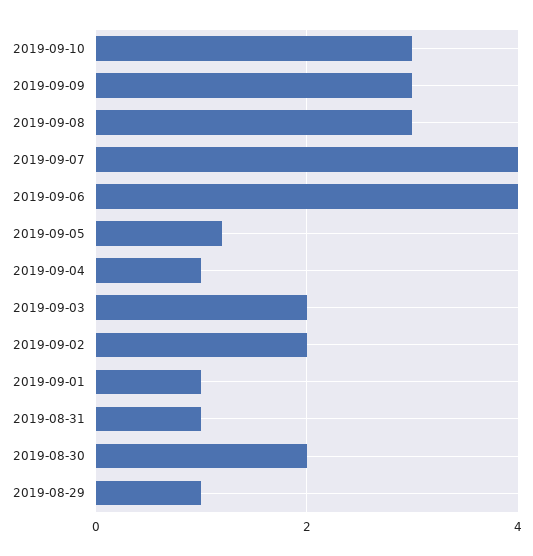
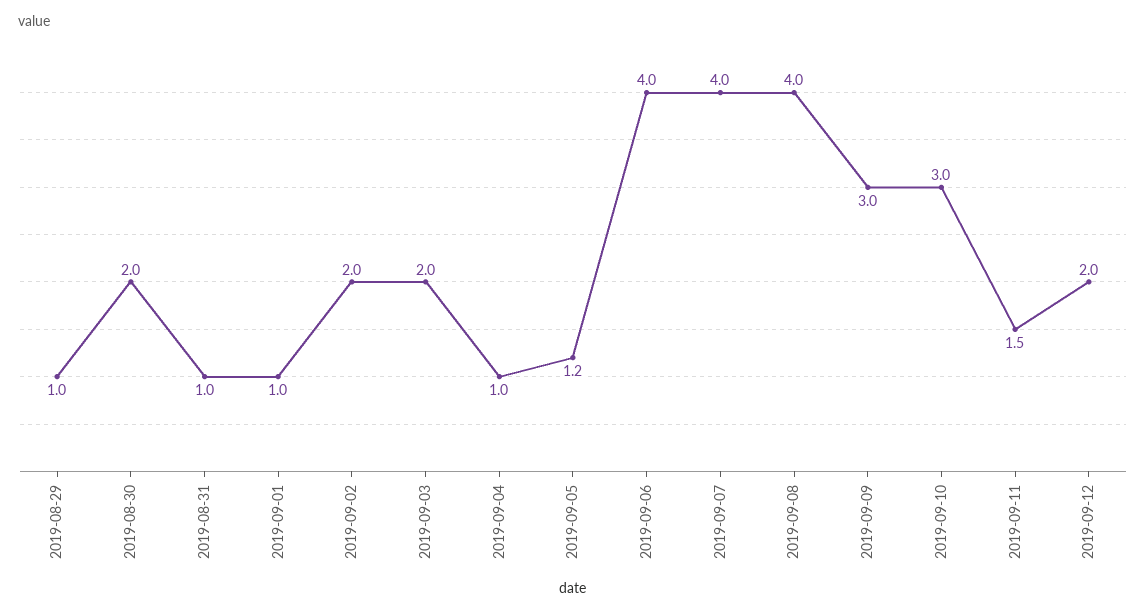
2019-09-08: 3 -> 4
2019-09-11: none -> 1.5
2019-09-12: none -> 2

